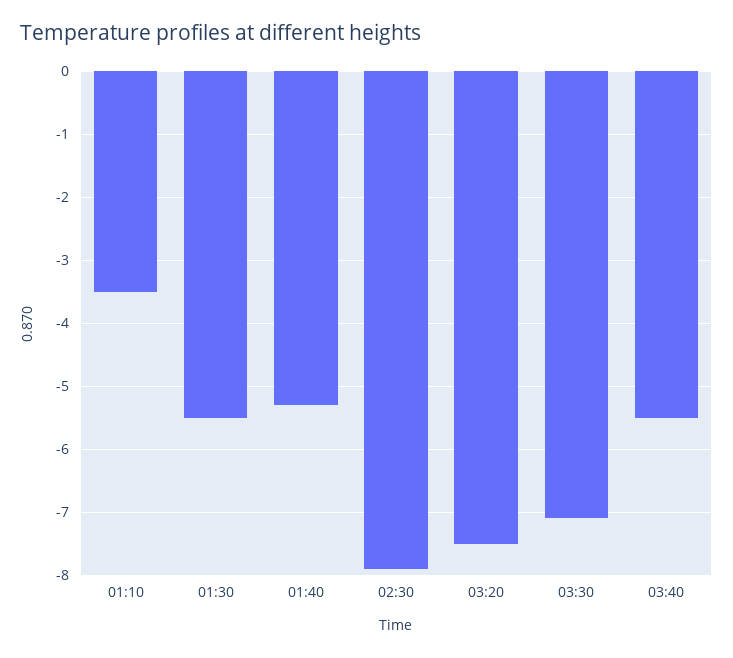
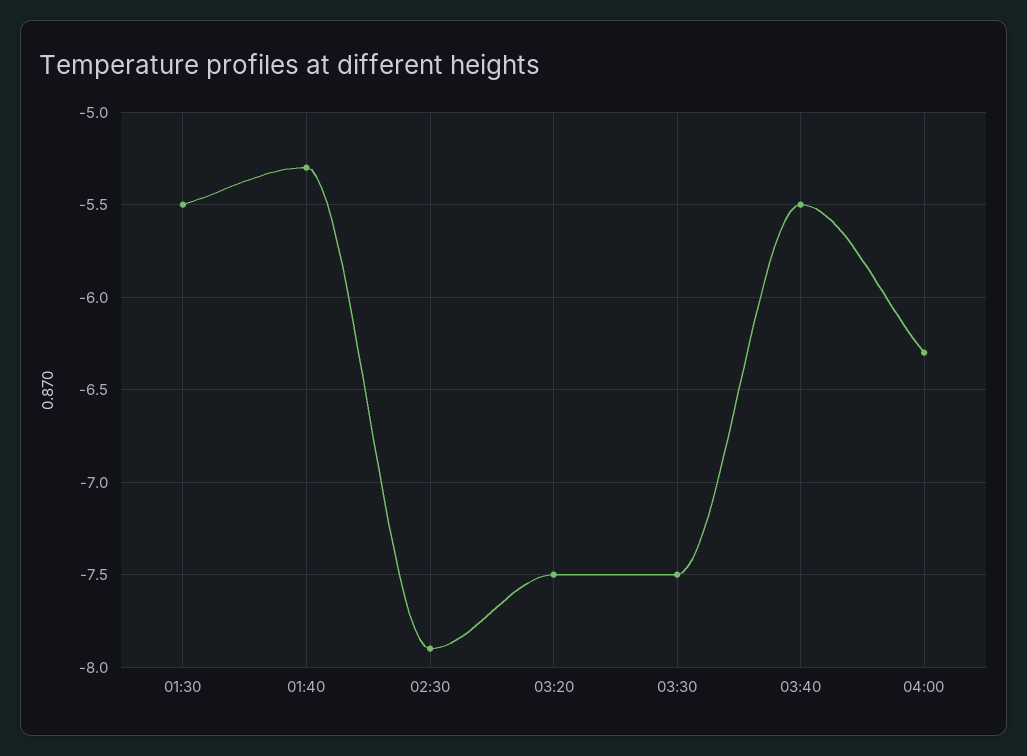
01:10: -3.5 -> none
03:30: -7.1 -> -7.5
04:00: none -> -6.3

